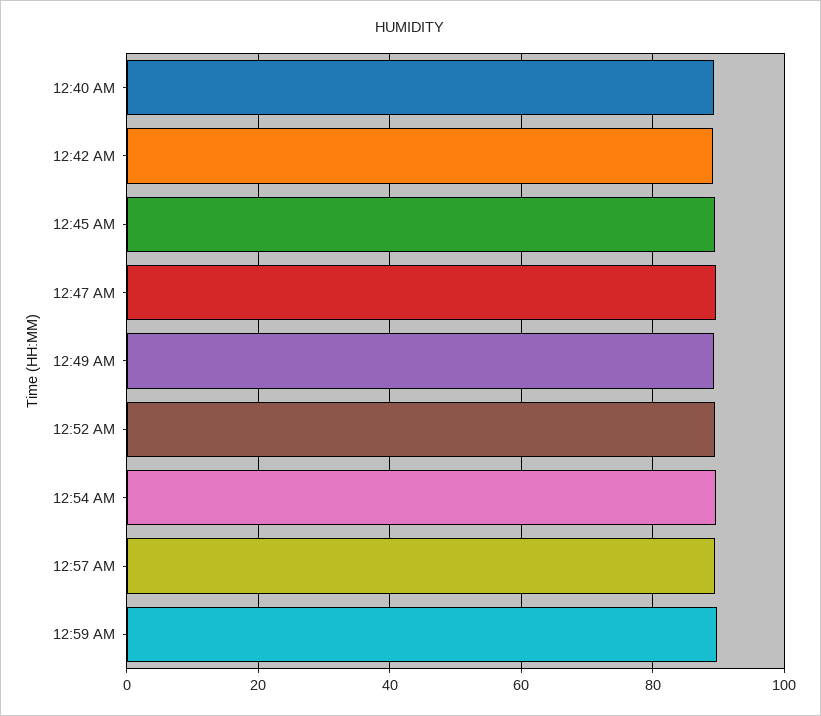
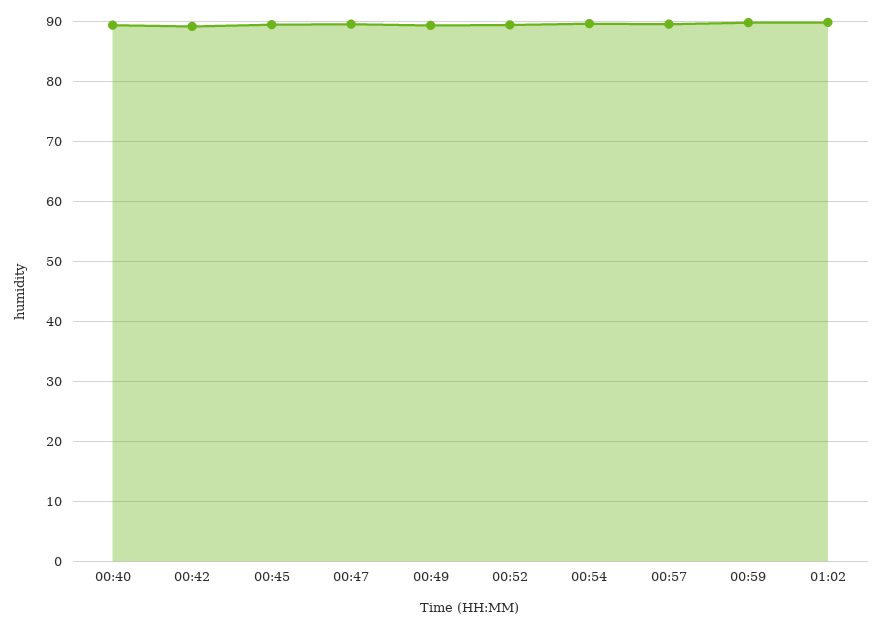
01:02: none -> 90

